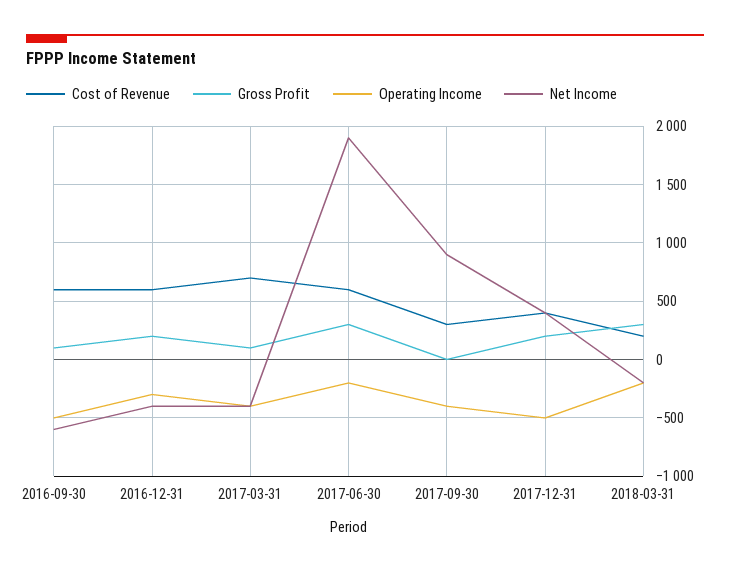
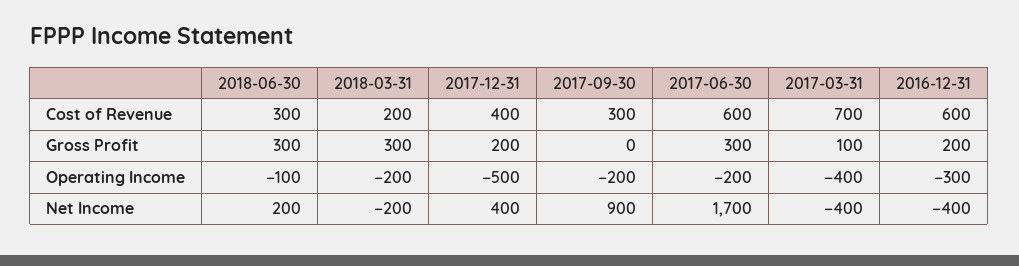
Cost of Revenue, 2016-09-30: 600 -> none
Gross Profit, 2016-09-30: 100 -> none
Operating Income, 2016-09-30: -500 -> none
Net Income, 2016-09-30: -600 -> none
Net Income, 2017-06-30: 1900 -> 1700
Operating Income, 2017-09-30: -400 -> -200
Cost of Revenue, 2018-06-30: none -> 300
Gross Profit, 2018-06-30: none -> 300
Operating Income, 2018-06-30: none -> -100
Net Income, 2018-06-30: none -> 200

